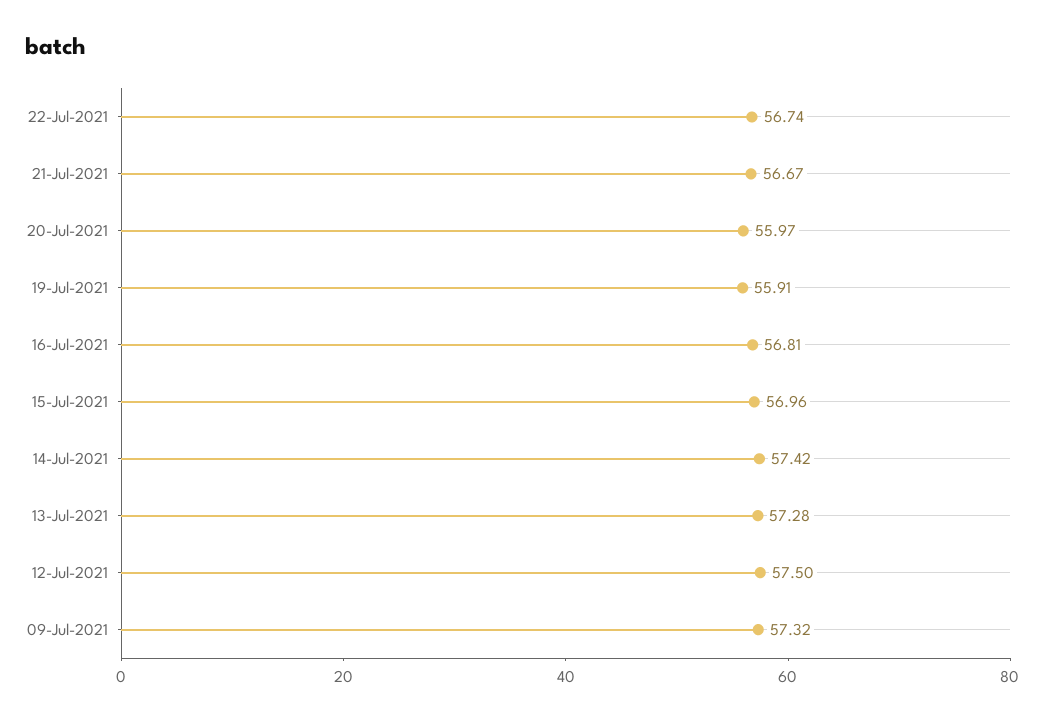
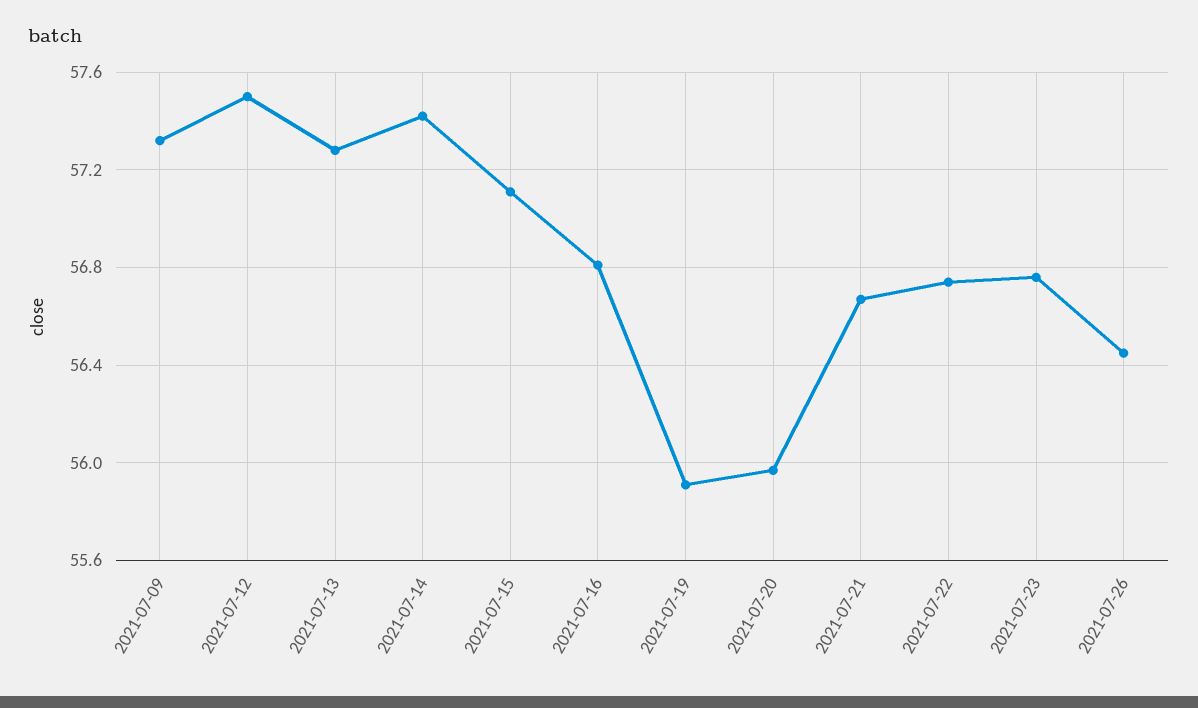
15-Jul-2021: 56.96 -> 57.1
2021-07-23: none -> 56.75
2021-07-26: none -> 56.45

